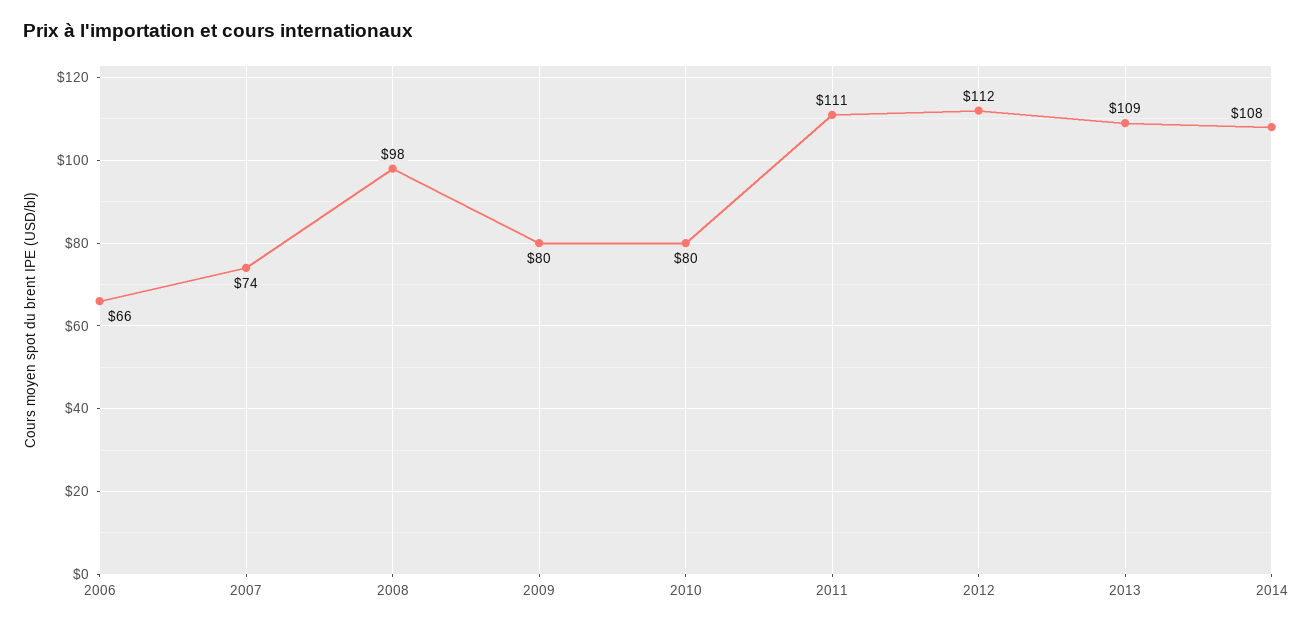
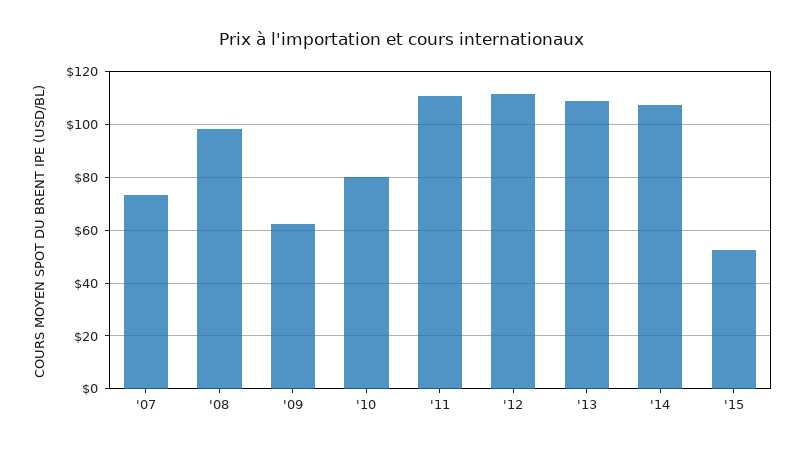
2006: 66 -> none
2009: 80 -> 62.5
'15: none -> 52.5

